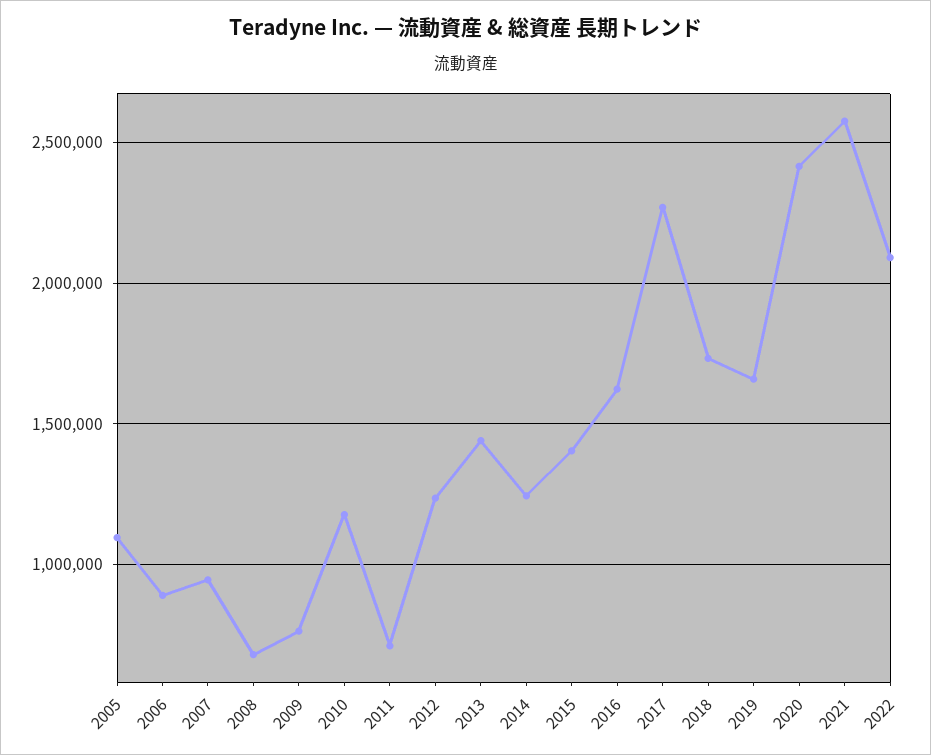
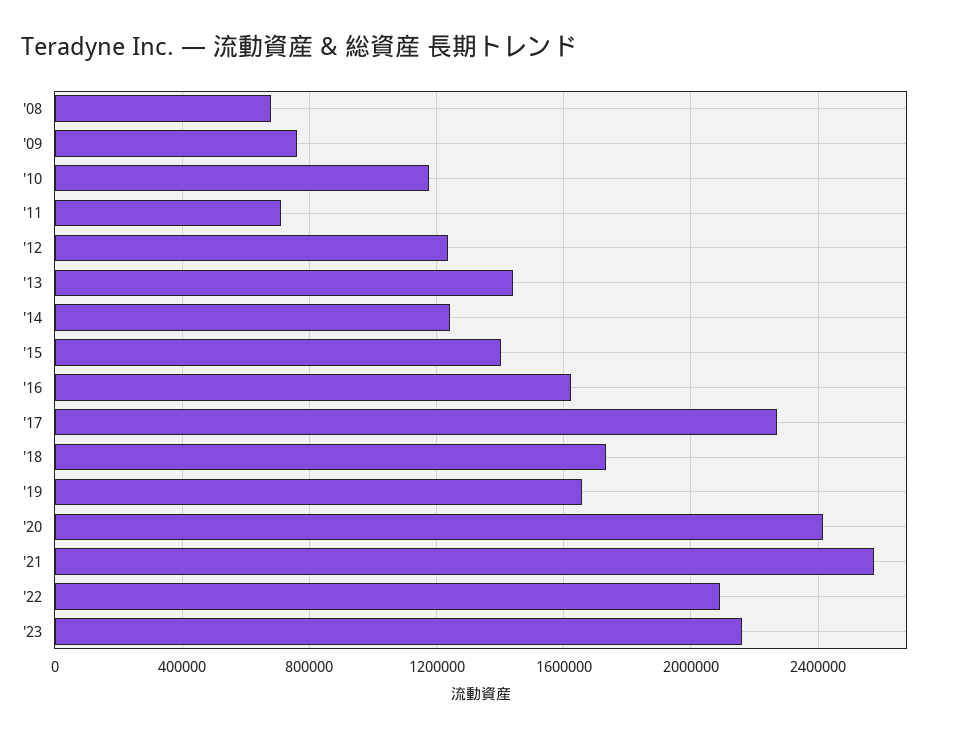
2005: 1100000 -> none
2006: 900000 -> none
2007: 950000 -> none
'23: none -> 2150000

